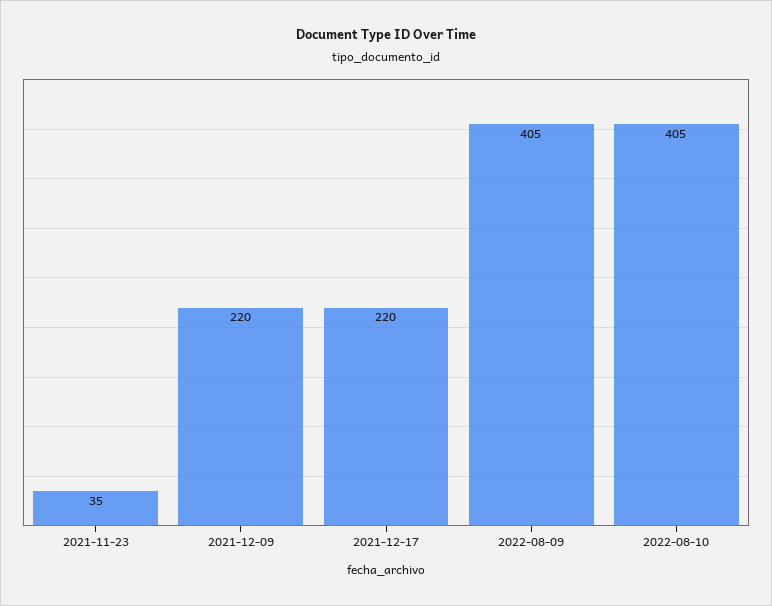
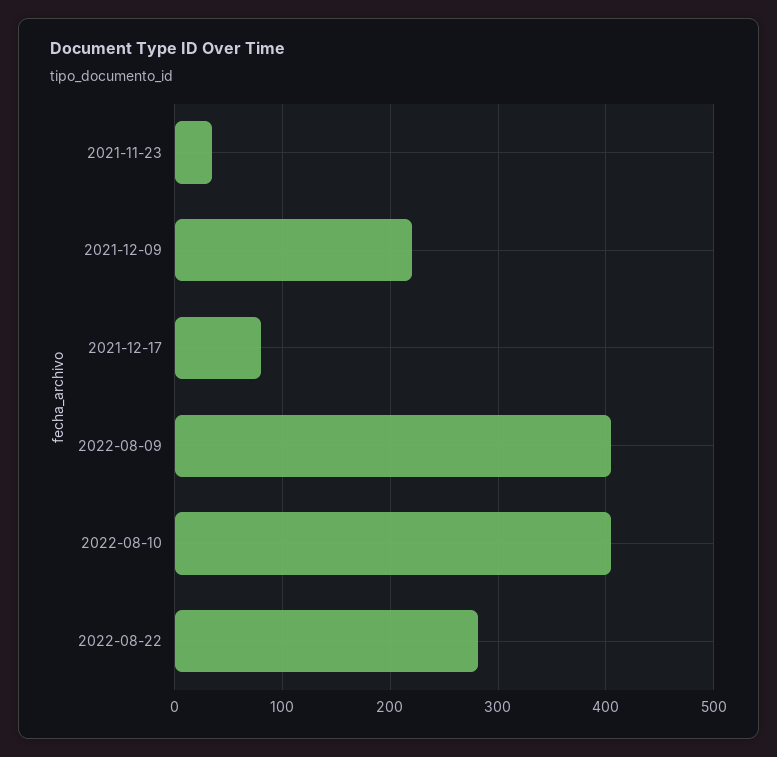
2021-12-17: 220 -> 80
2022-08-22: none -> 280

